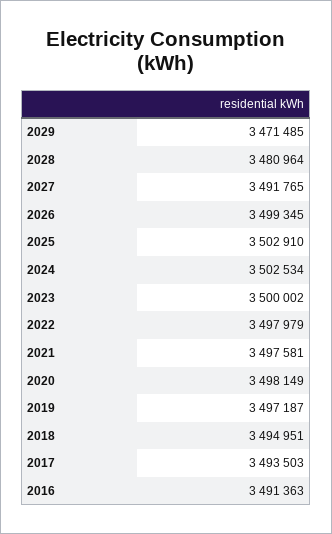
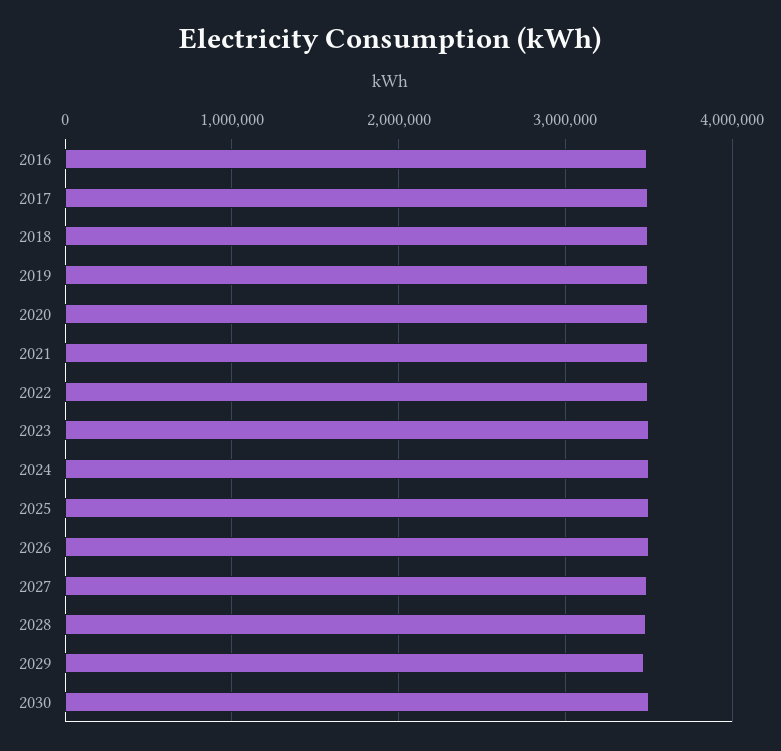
2030: none -> 3500000

